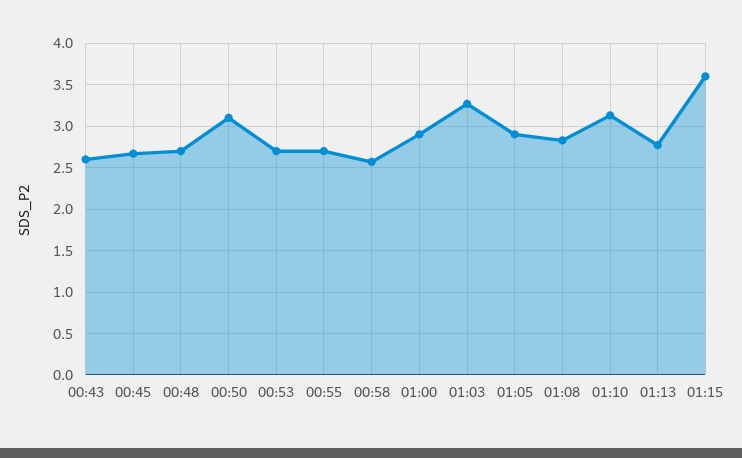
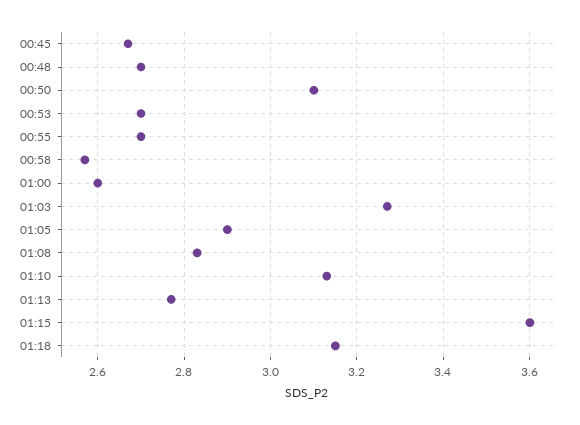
00:43: 2.6 -> none
01:00: 2.9 -> 2.6
01:18: none -> 3.15

